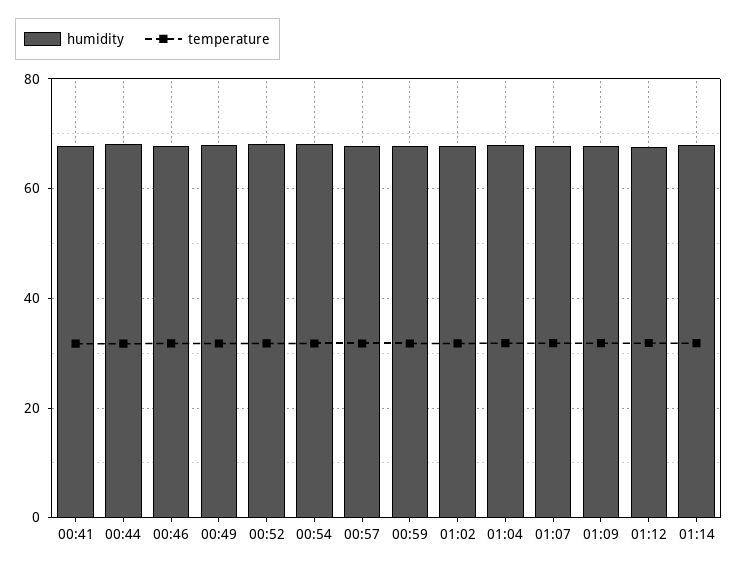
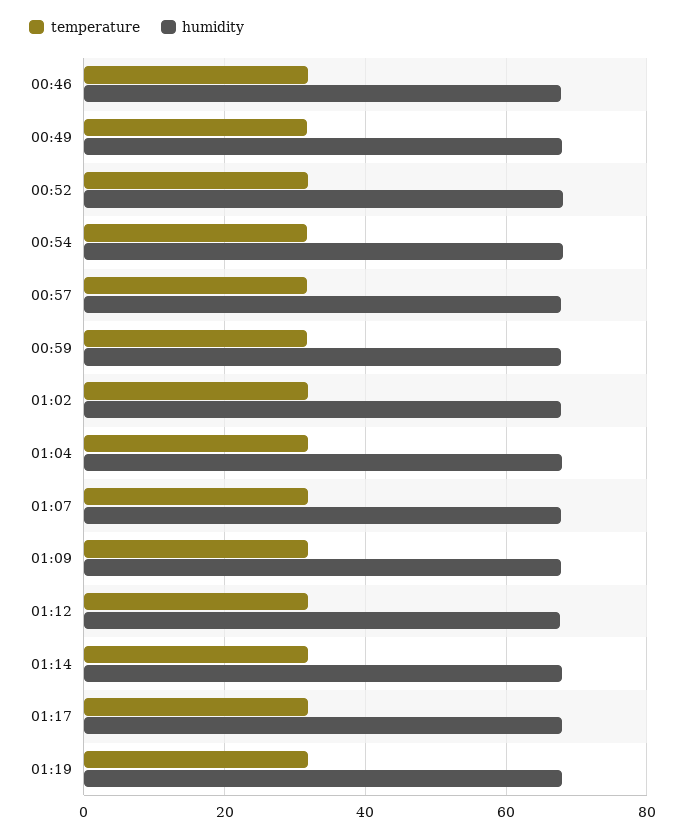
humidity, 00:41: 68 -> none
temperature, 00:41: 32 -> none
humidity, 00:44: 68 -> none
temperature, 00:44: 32 -> none
temperature, 01:17: none -> 32
humidity, 01:17: none -> 68
temperature, 01:19: none -> 32
humidity, 01:19: none -> 68

